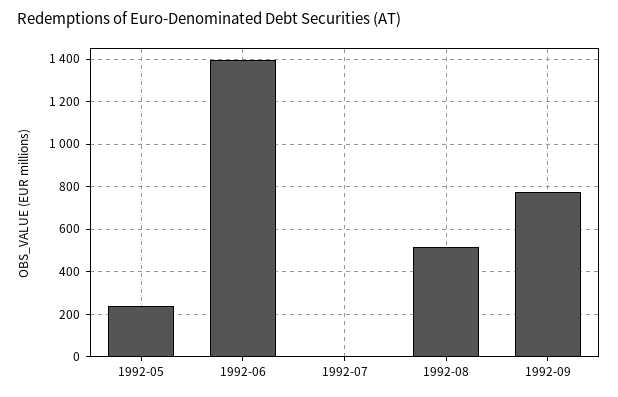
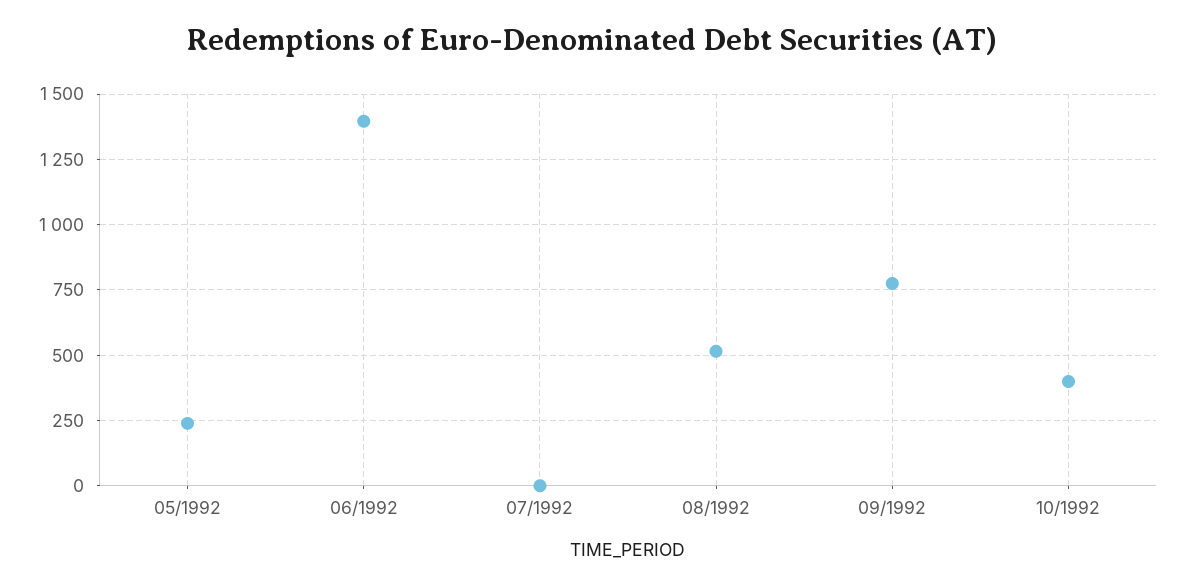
10/1992: none -> 400

